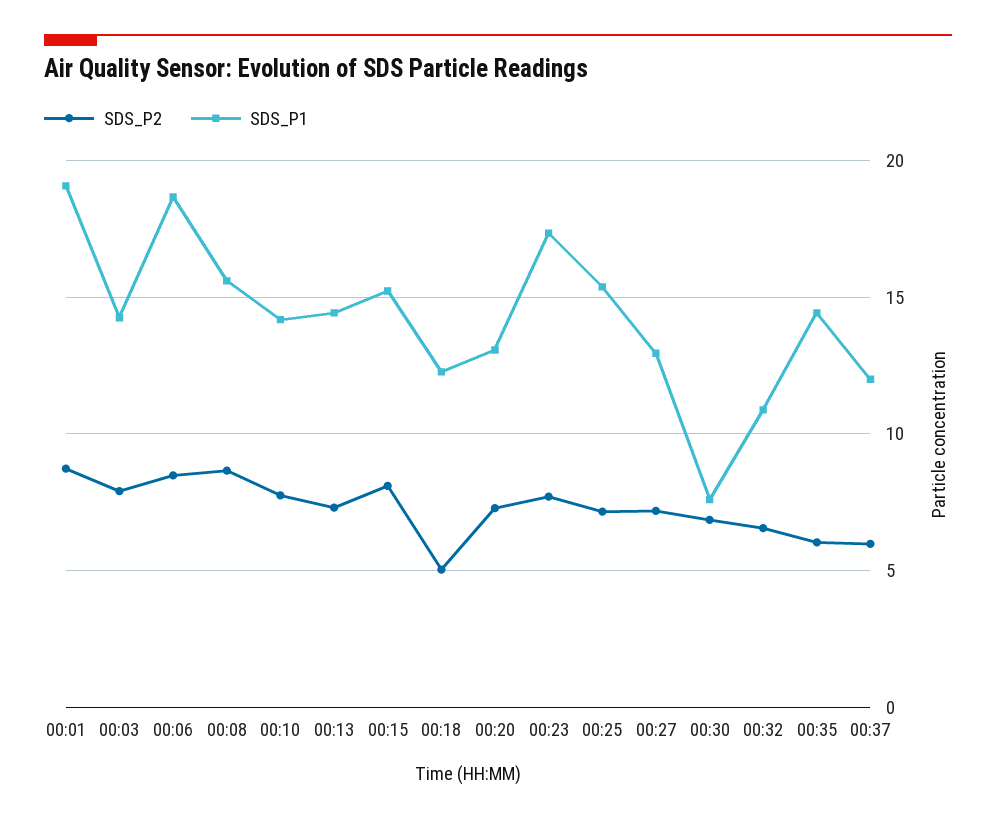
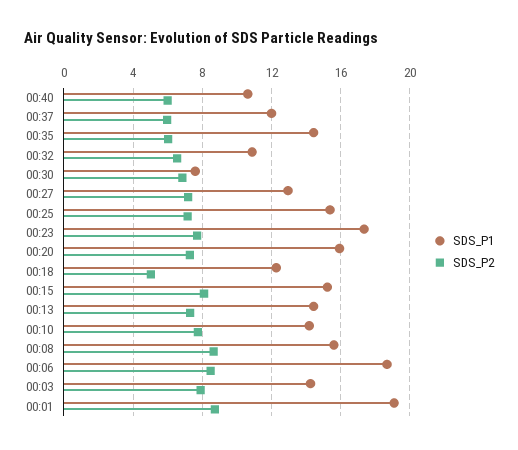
SDS_P1, 00:20: 13 -> 16
SDS_P1, 00:40: none -> 10.5
SDS_P2, 00:40: none -> 6

